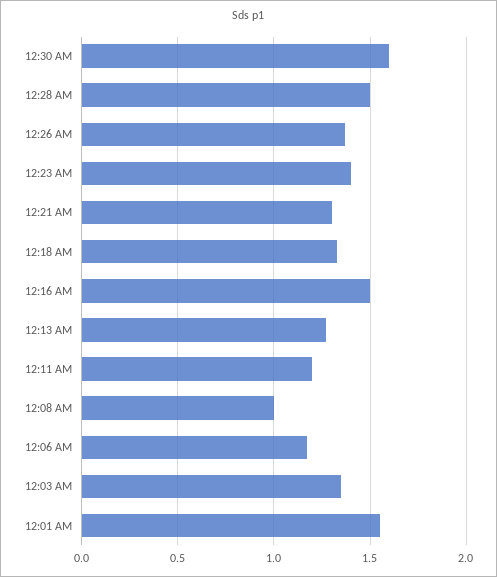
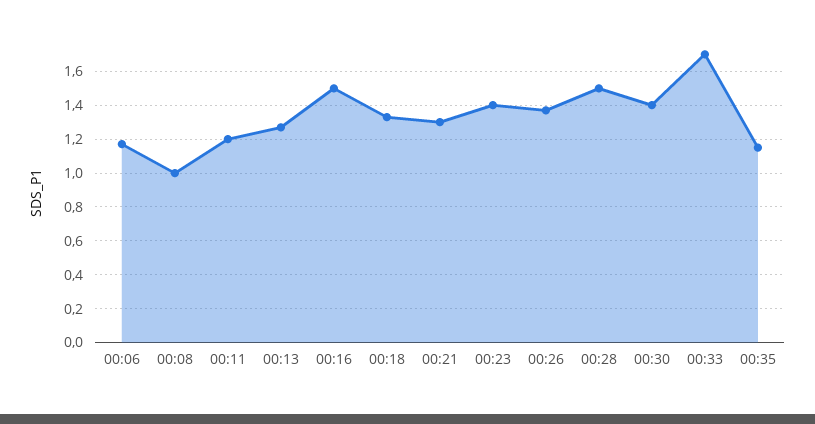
12:30 AM: 1.6 -> 1.4
12:03 AM: 1.35 -> none
12:01 AM: 1.55 -> none
00:33: none -> 1.7
00:35: none -> 1.15

